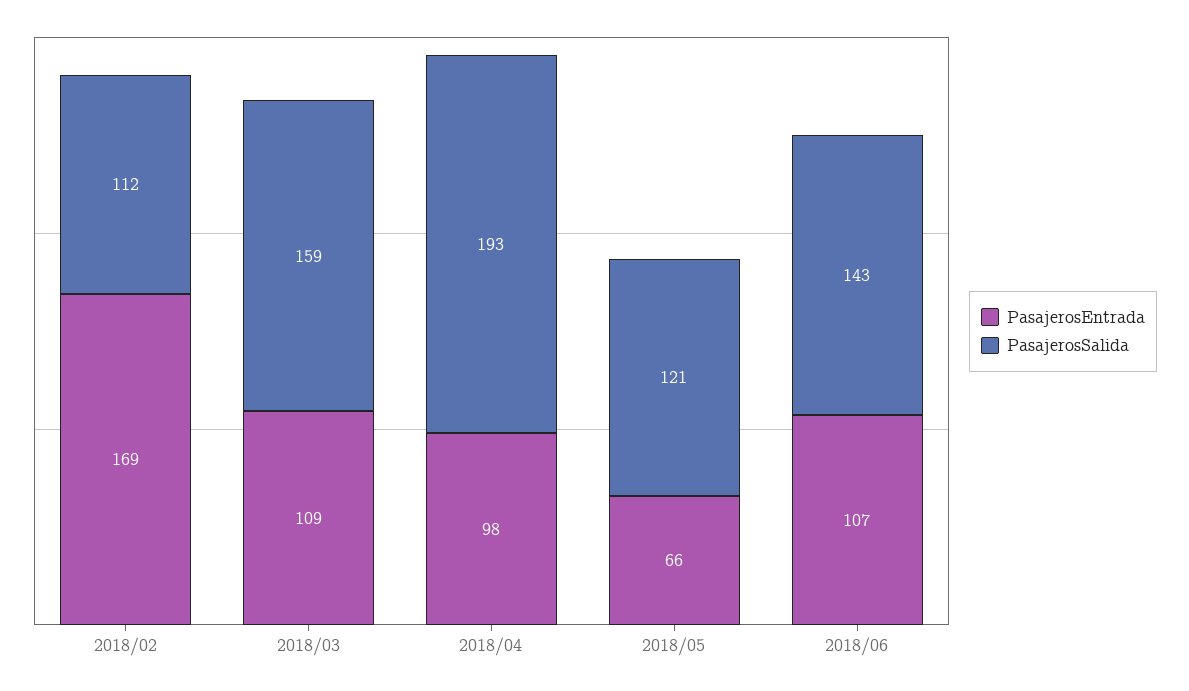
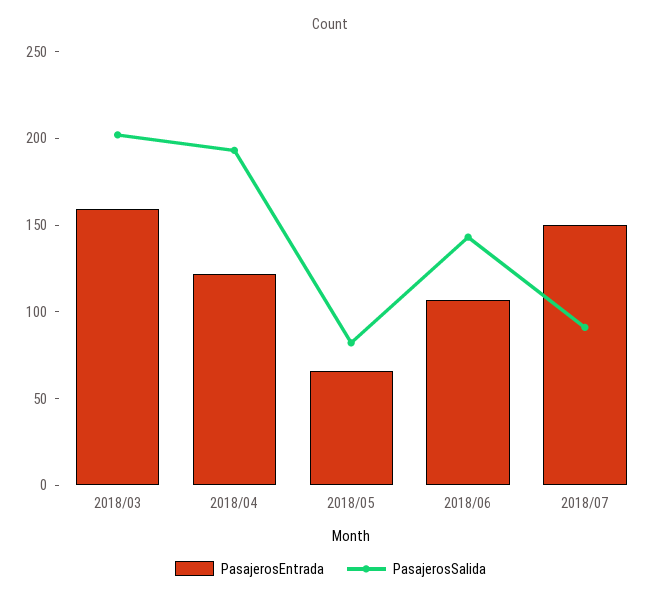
PasajerosEntrada, 2018/02: 169 -> none
PasajerosSalida, 2018/02: 112 -> none
PasajerosEntrada, 2018/03: 109 -> 160
PasajerosSalida, 2018/03: 159 -> 200
PasajerosEntrada, 2018/04: 98 -> 120
PasajerosSalida, 2018/05: 121 -> 80
PasajerosEntrada, 2018/07: none -> 150
PasajerosSalida, 2018/07: none -> 90

